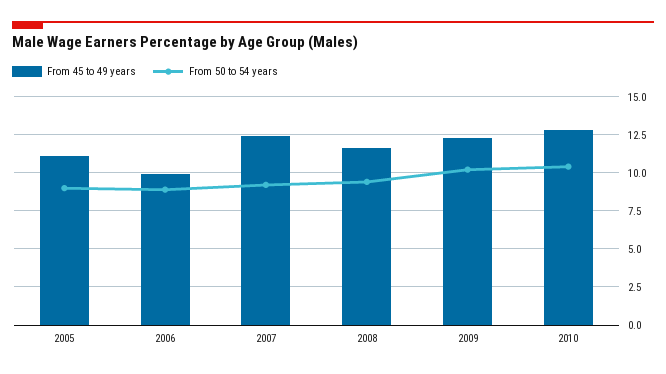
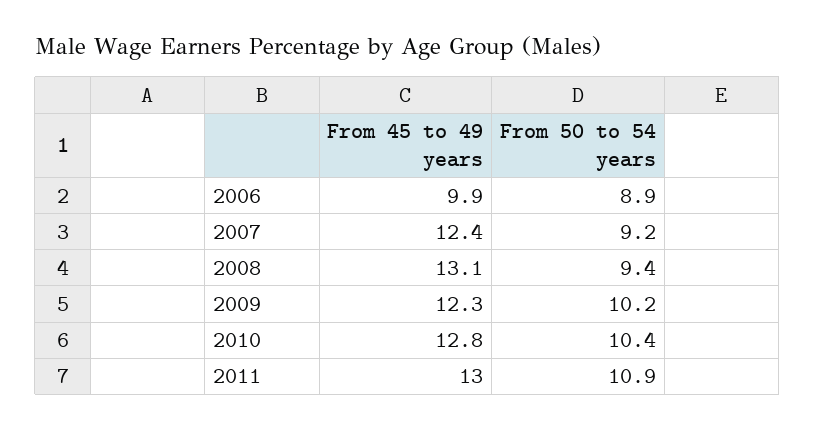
From 45 to 49 years, 2005: 11 -> none
From 50 to 54 years, 2005: 9 -> none
From 45 to 49 years, 2008: 11.5 -> 13.1
From 45 to 49 years, 2011: none -> 13
From 50 to 54 years, 2011: none -> 10.9

